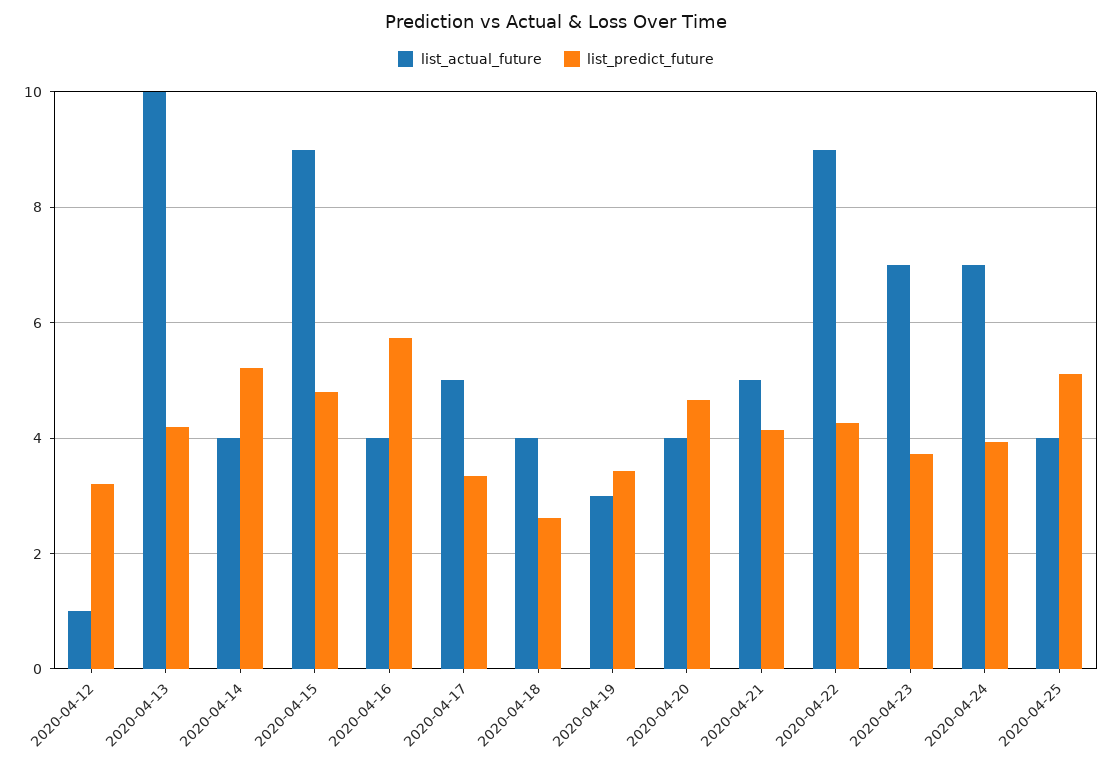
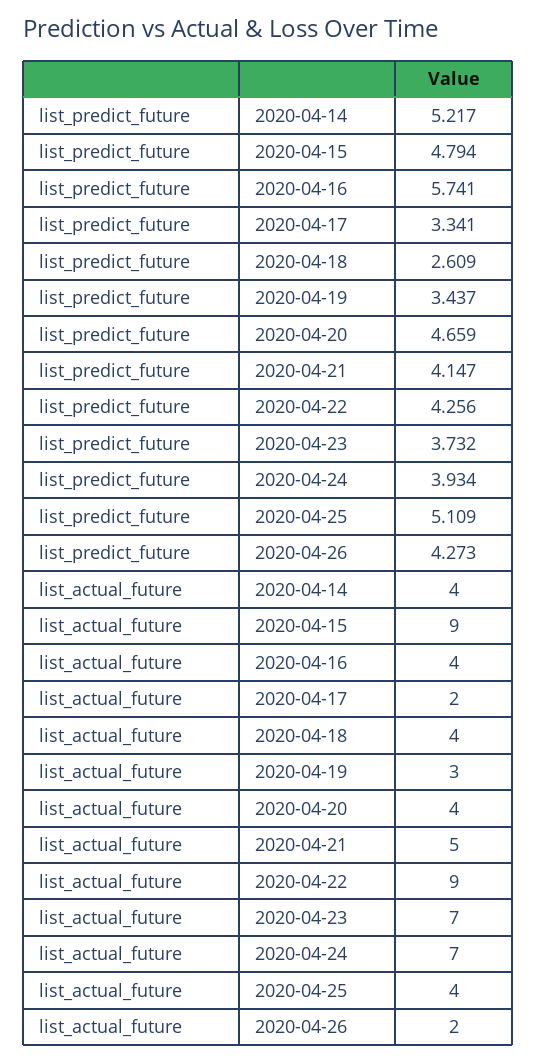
list_actual_future, 2020-04-12: 1 -> none
list_predict_future, 2020-04-12: 3.2 -> none
list_actual_future, 2020-04-13: 10 -> none
list_predict_future, 2020-04-13: 4.2 -> none
list_actual_future, 2020-04-17: 5 -> 2
list_predict_future, 2020-04-26: none -> 4.273
list_actual_future, 2020-04-26: none -> 2

